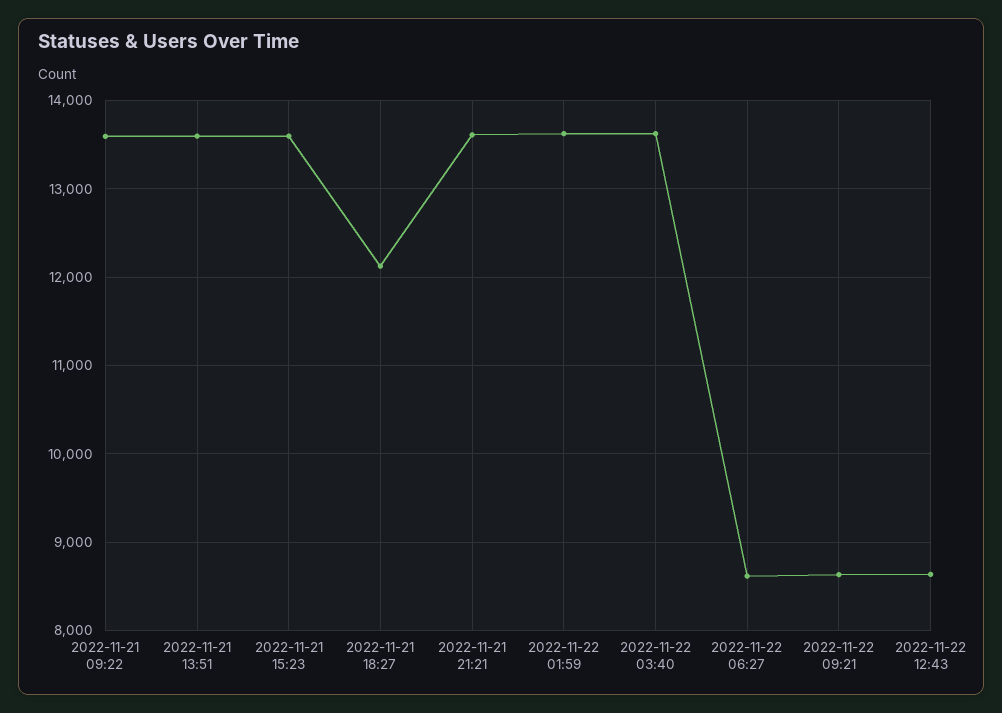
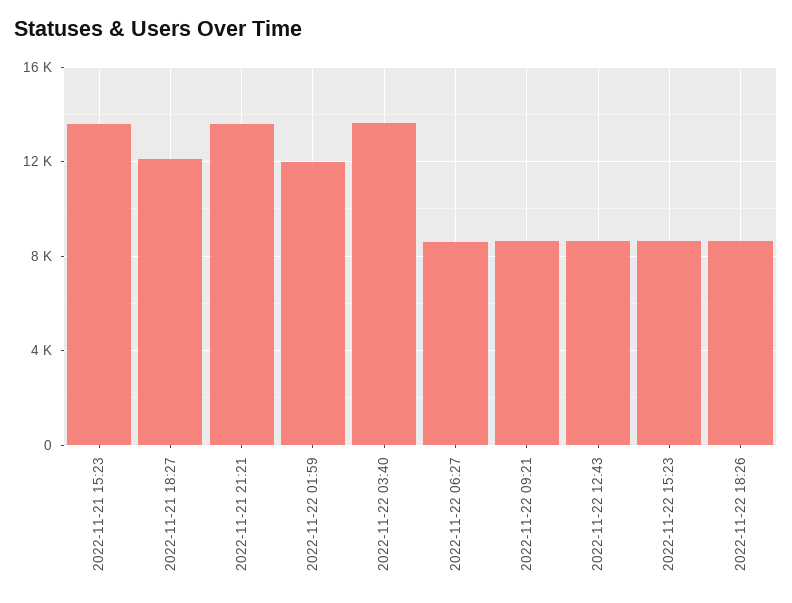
2022-11-21 09:22: 13600 -> none
2022-11-21 13:51: 13600 -> none
2022-11-22 01:59: 13600 -> 12000
2022-11-22 15:23: none -> 8500
2022-11-22 18:26: none -> 8500

